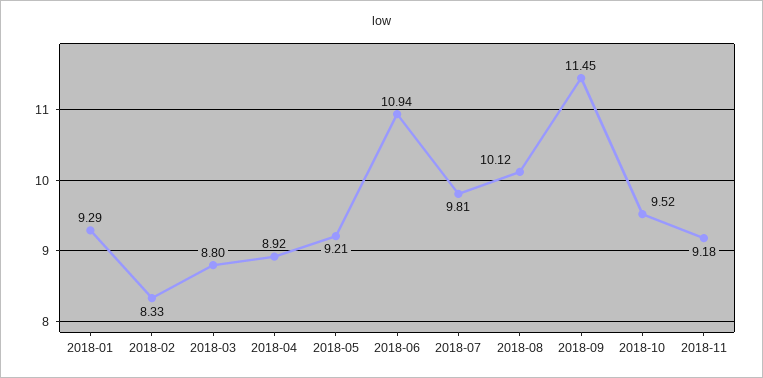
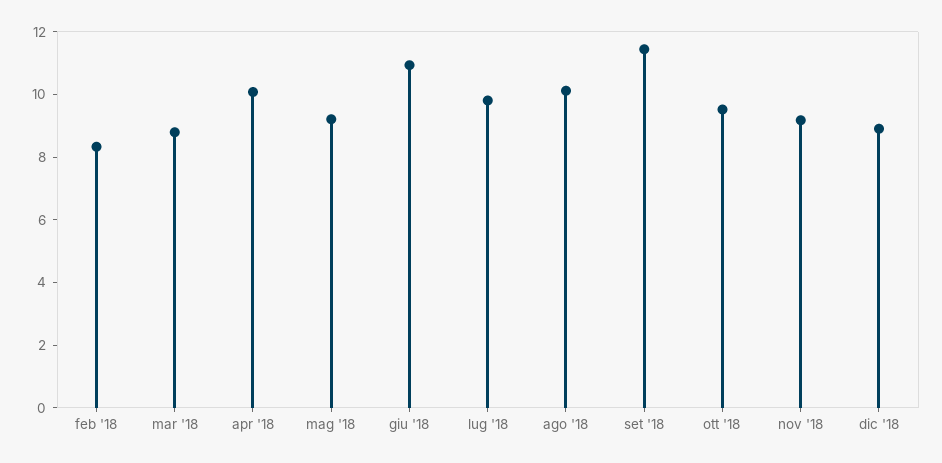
2018-01: 9.29 -> none
2018-04: 8.92 -> 10
dic '18: none -> 9

